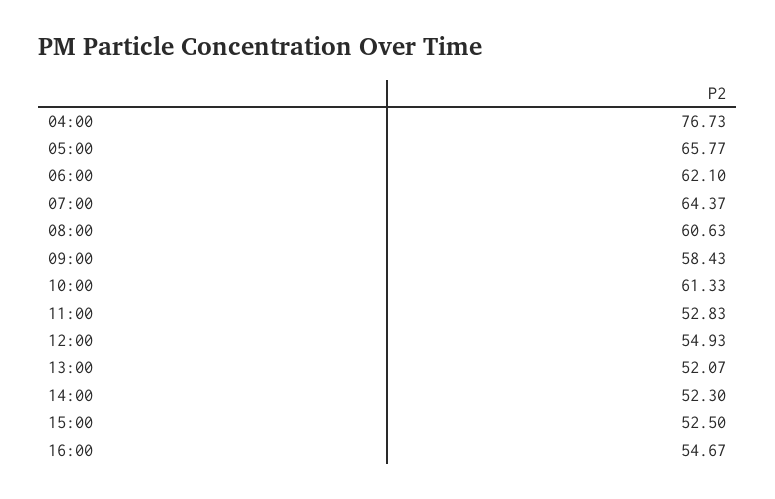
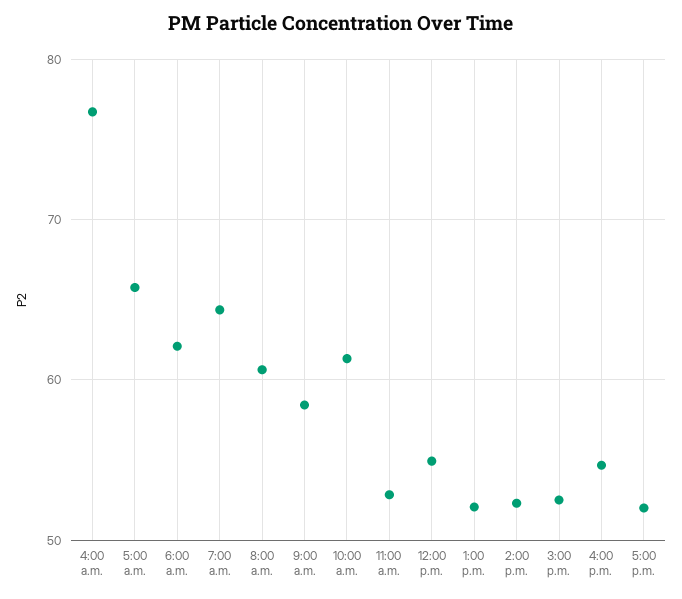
5:00 p.m.: none -> 52

